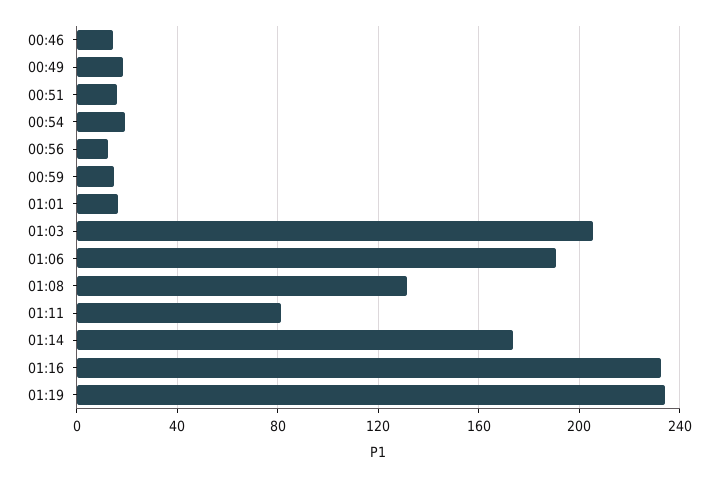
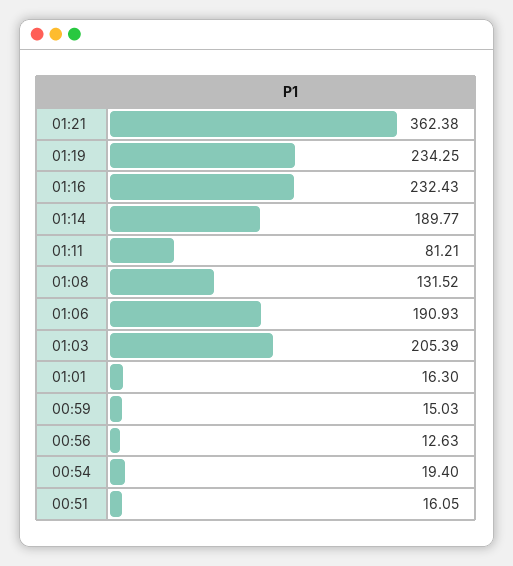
00:46: 15 -> none
00:49: 20 -> none
01:14: 175 -> 189.77
01:21: none -> 362.38

